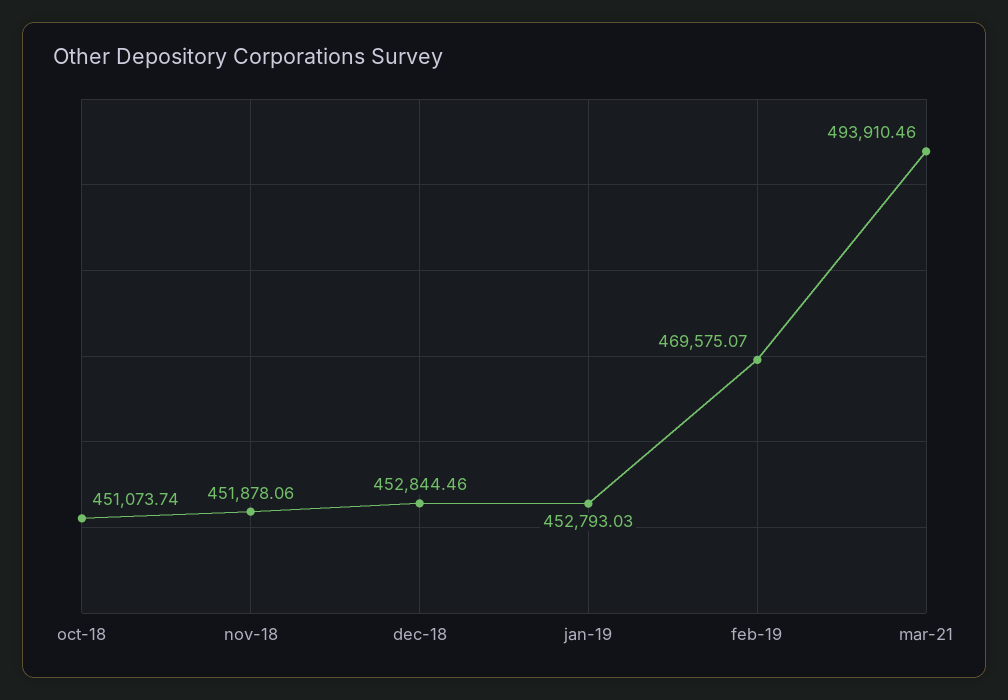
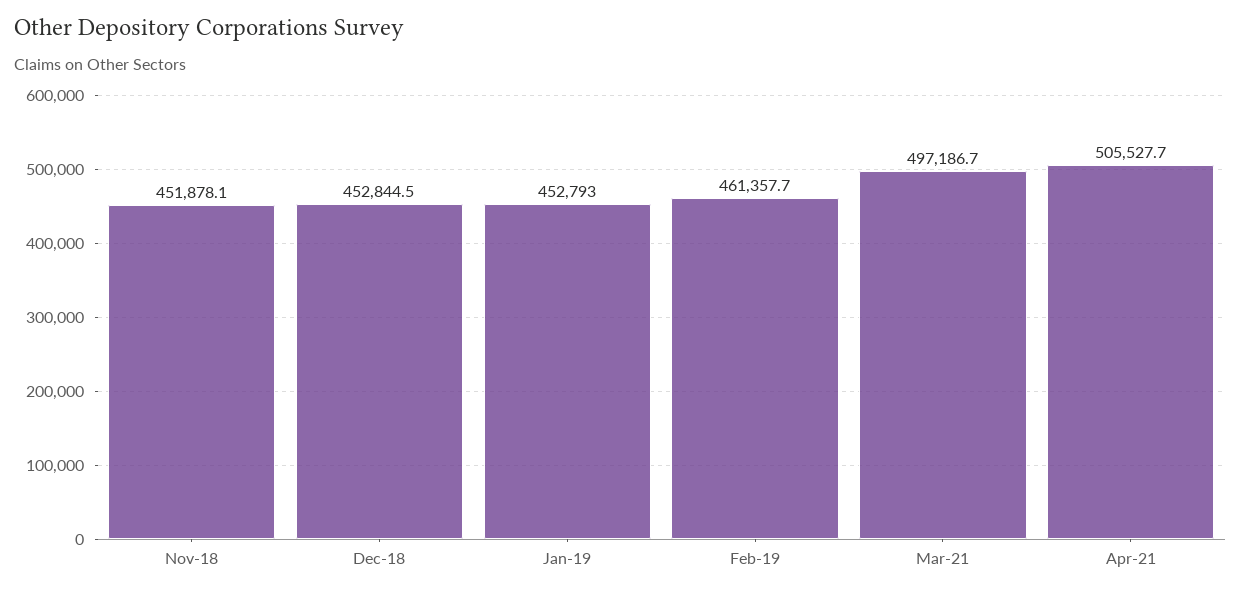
oct-18: 451073.74 -> none
feb-19: 469575.07 -> 461357.7
mar-21: 493910.46 -> 497186.7
Apr-21: none -> 505527.7

